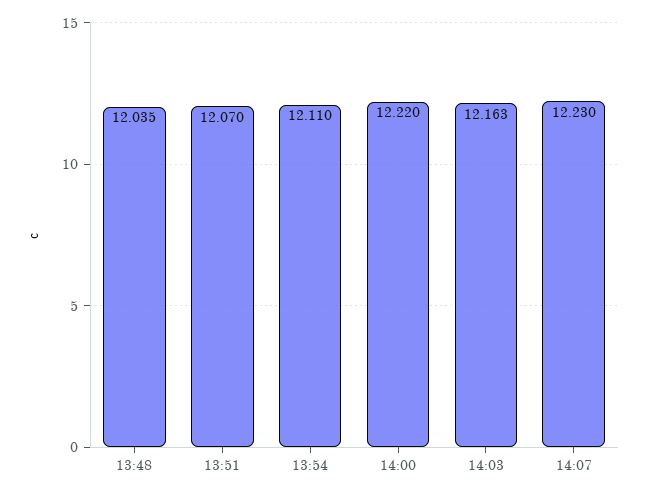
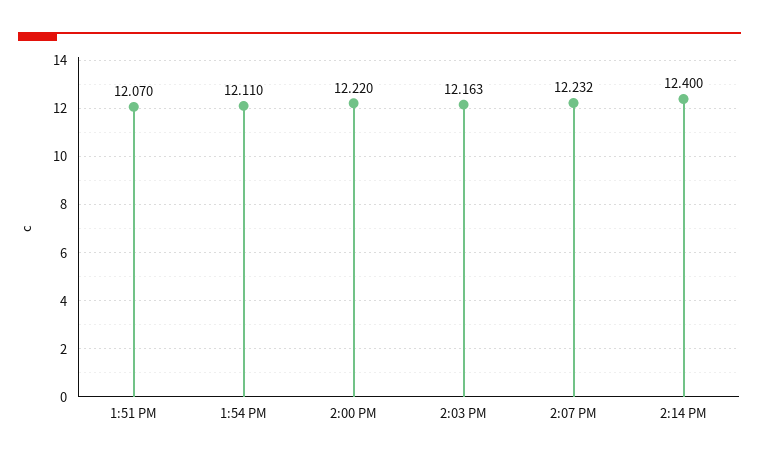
13:48: 12.035 -> none
14:07: 12.23 -> 12.232
2:14 PM: none -> 12.4

